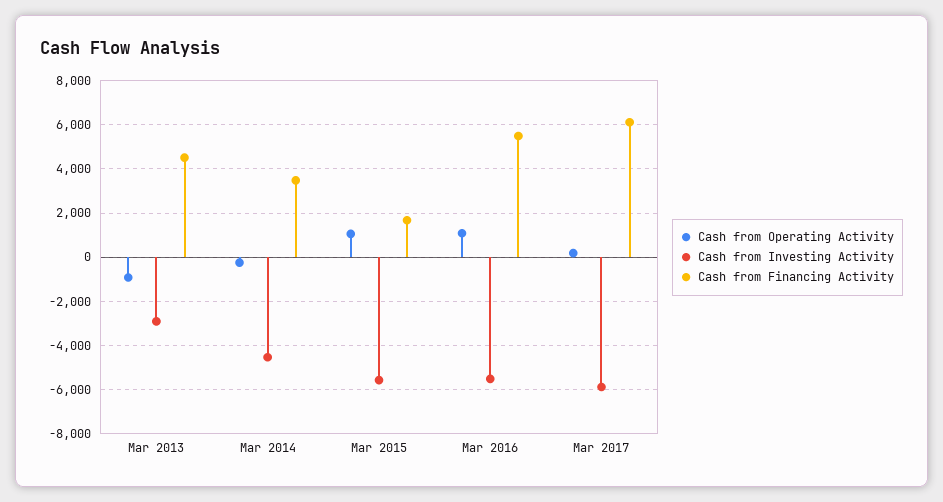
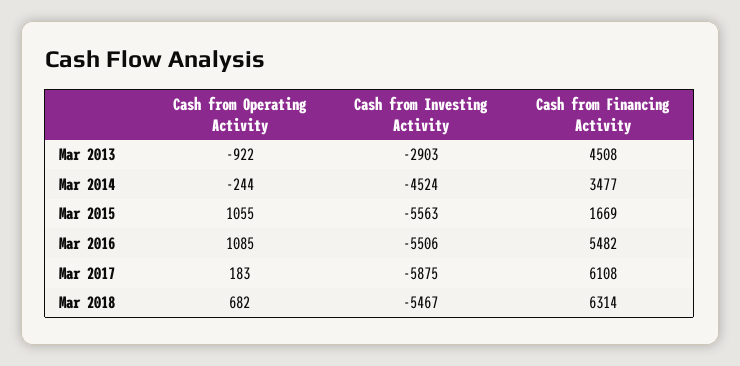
Cash from Operating Activity, Mar 2018: none -> 682
Cash from Investing Activity, Mar 2018: none -> -5467
Cash from Financing Activity, Mar 2018: none -> 6314

